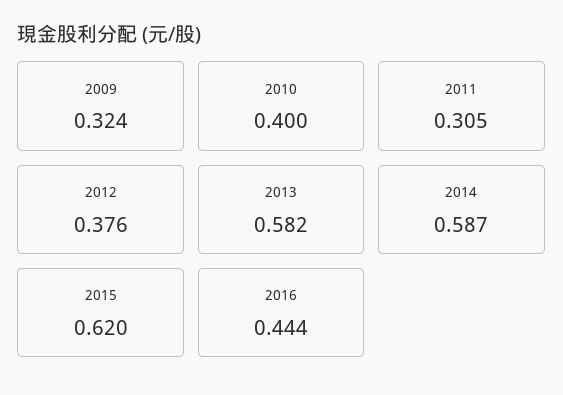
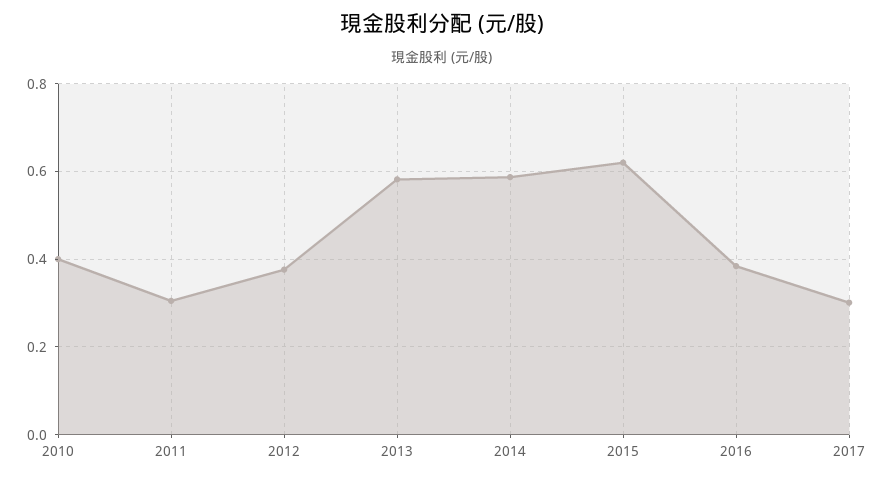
2009: 0.324 -> none
2016: 0.444 -> 0.38
2017: none -> 0.3

